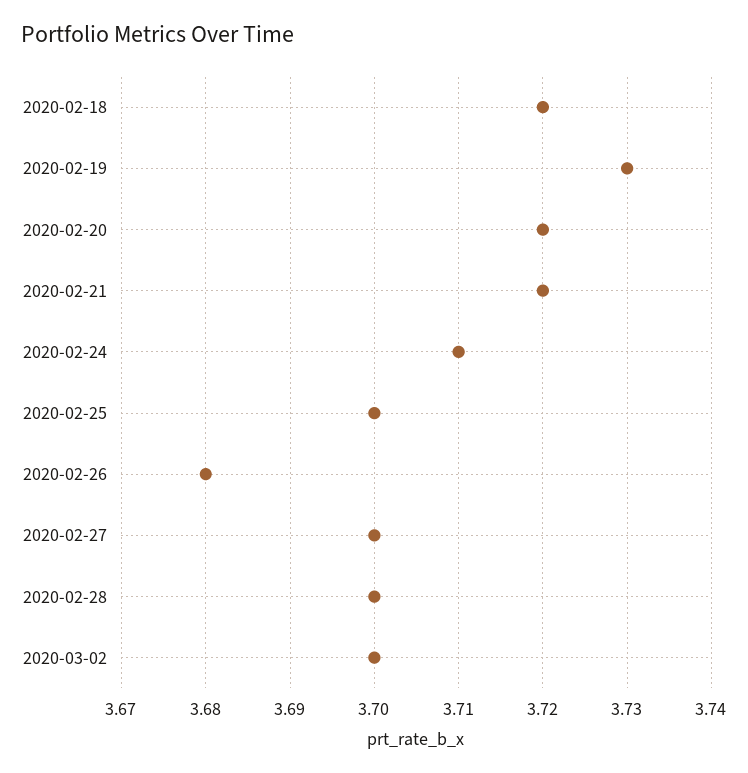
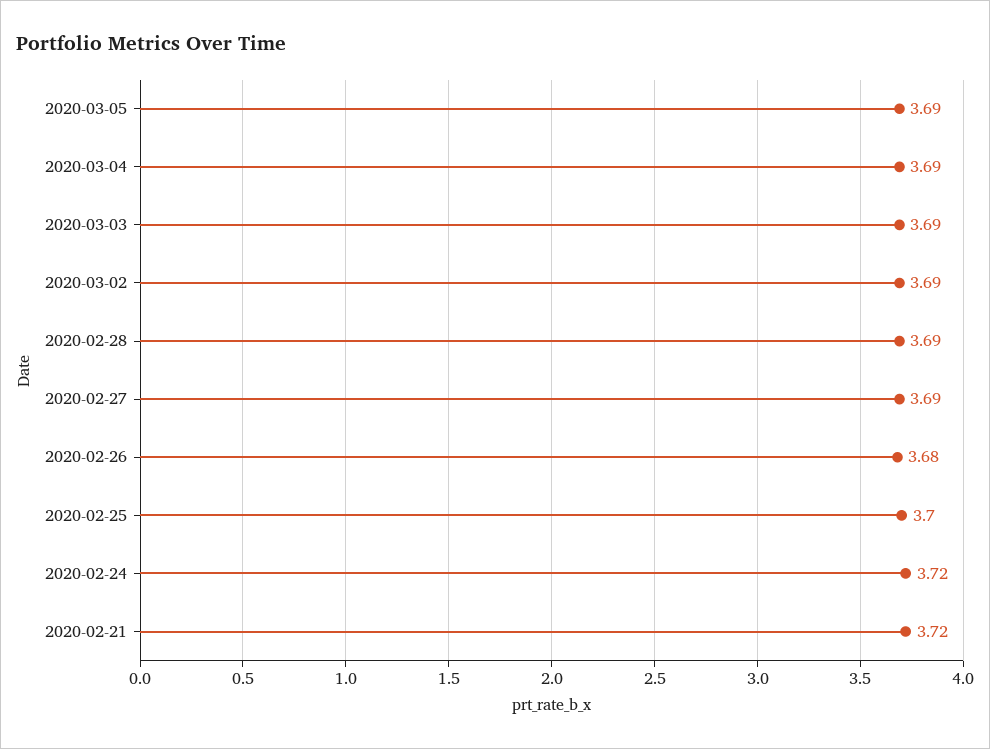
2020-02-18: 3.72 -> none
2020-02-19: 3.73 -> none
2020-02-20: 3.72 -> none
2020-02-24: 3.71 -> 3.72
2020-02-27: 3.7 -> 3.69
2020-02-28: 3.7 -> 3.69
2020-03-02: 3.7 -> 3.69
2020-03-05: none -> 3.69
2020-03-04: none -> 3.69
2020-03-03: none -> 3.69

